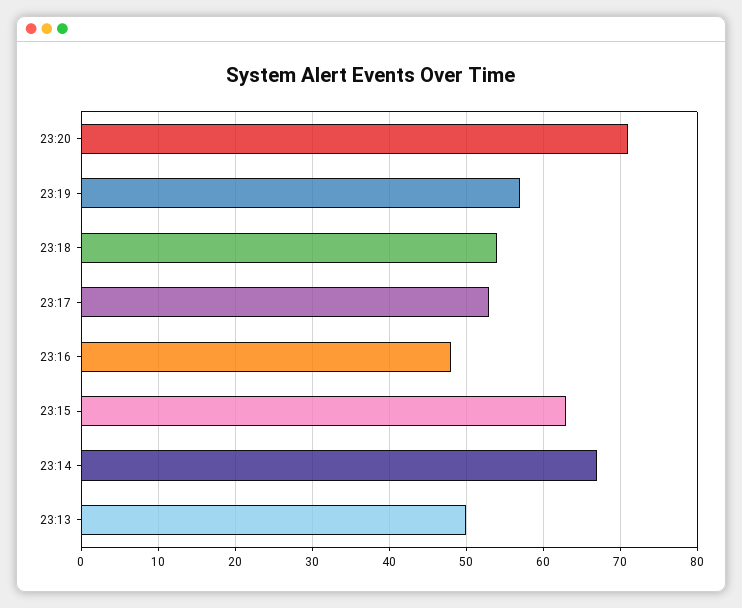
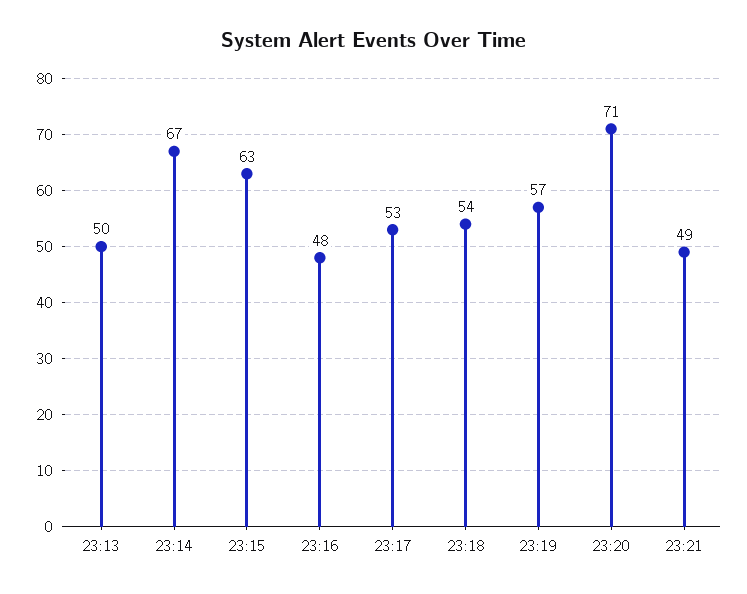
23:21: none -> 49

